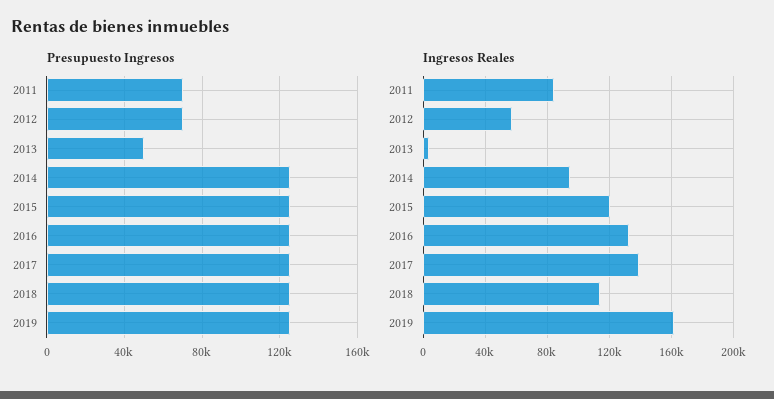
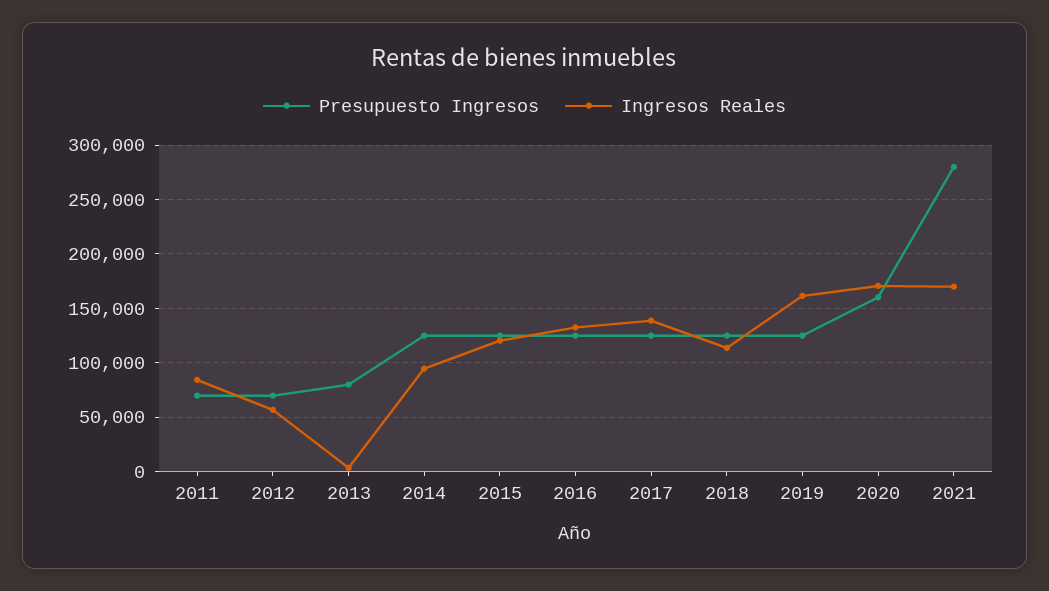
Presupuesto Ingresos, 2013: 50000 -> 80000
Presupuesto Ingresos, 2020: none -> 160000
Ingresos Reales, 2020: none -> 170000
Presupuesto Ingresos, 2021: none -> 280000
Ingresos Reales, 2021: none -> 170000

